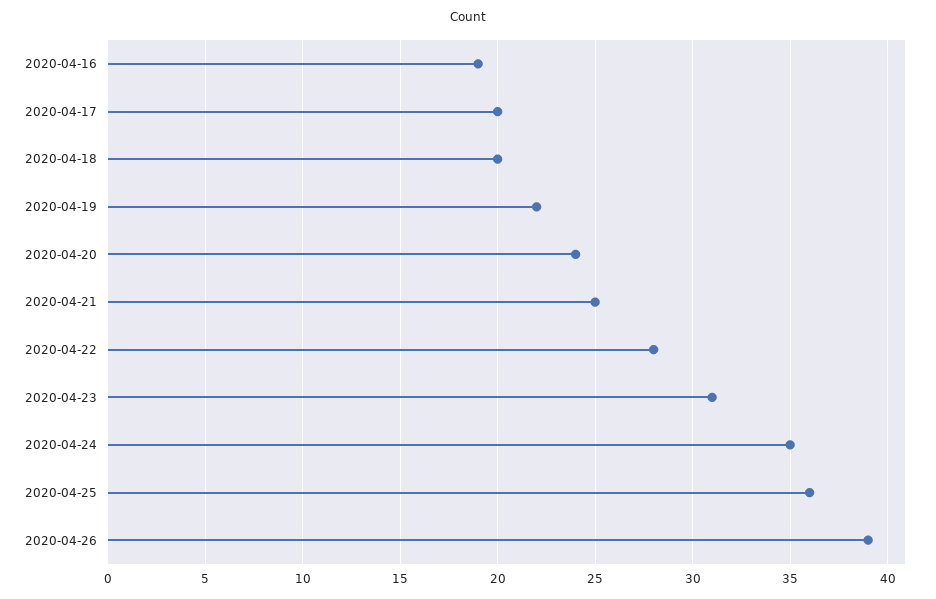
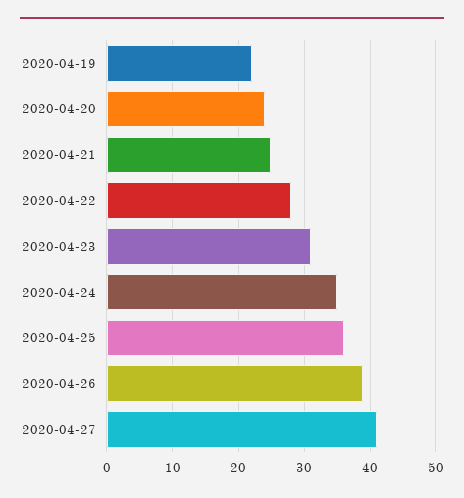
2020-04-16: 19 -> none
2020-04-17: 20 -> none
2020-04-18: 20 -> none
2020-04-27: none -> 41

